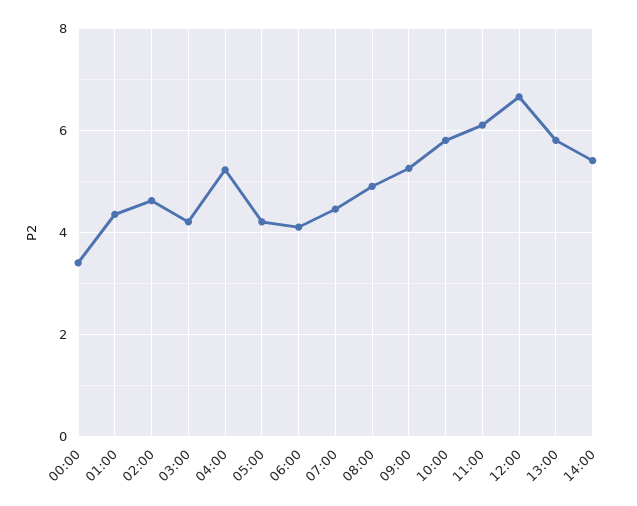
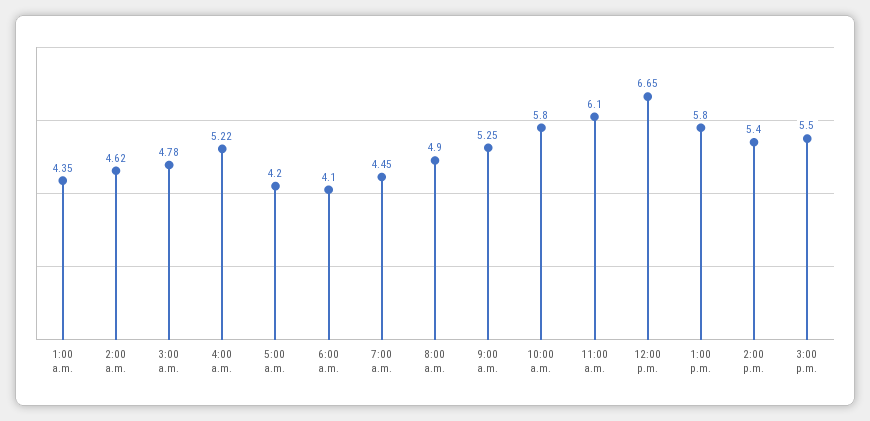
00:00: 3.4 -> none
03:00: 4.2 -> 4.78
3:00 p.m.: none -> 5.5

